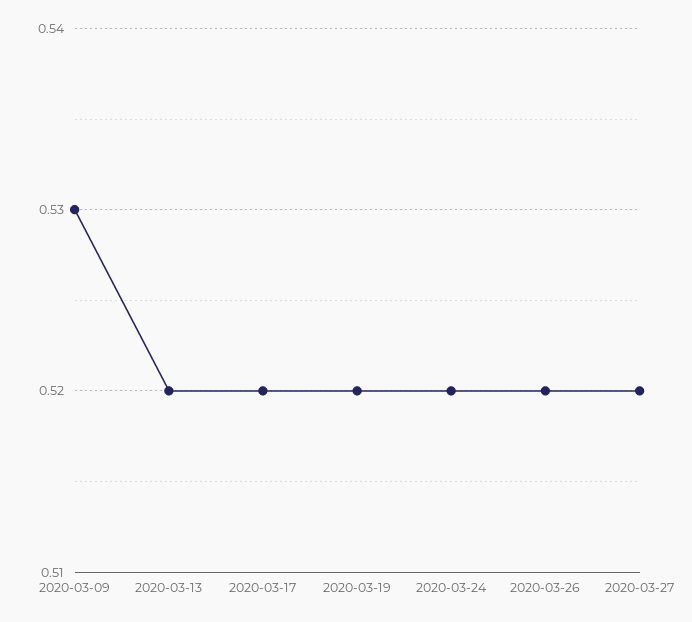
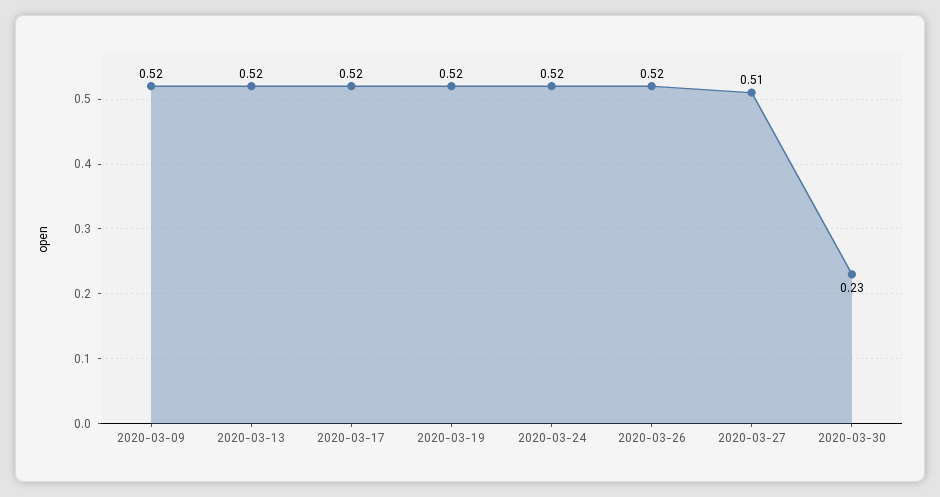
2020-03-09: 0.53 -> 0.52
2020-03-27: 0.52 -> 0.51
2020-03-30: none -> 0.23

